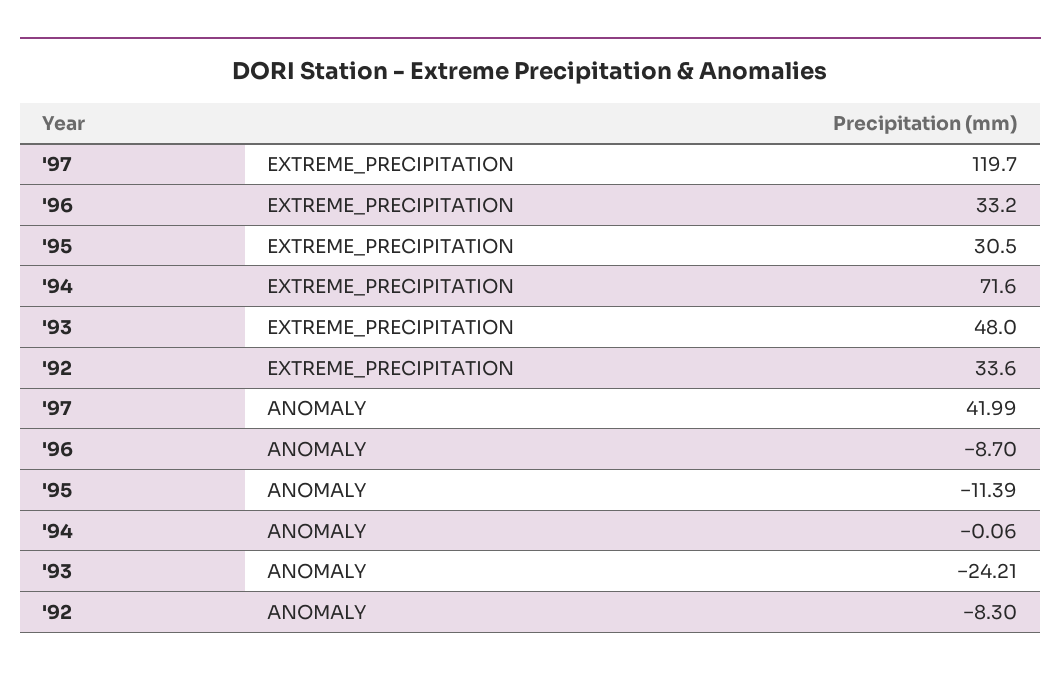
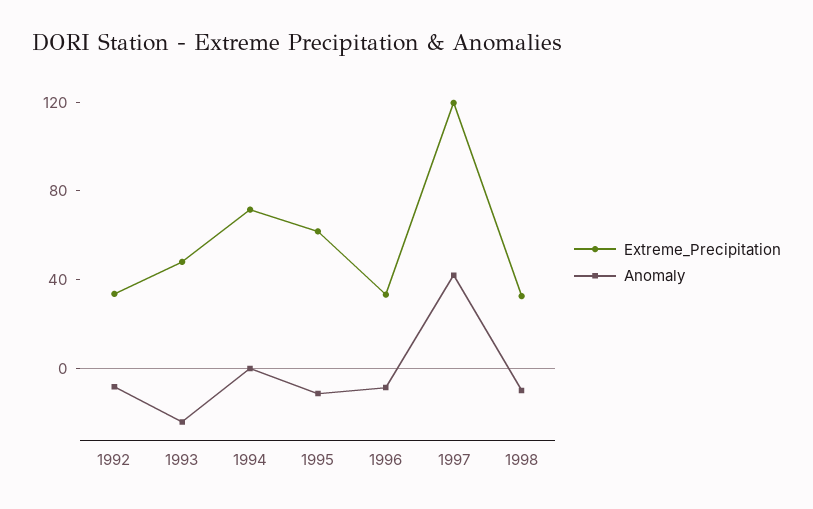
EXTREME_PRECIPITATION, '95: 30.5 -> 60
EXTREME_PRECIPITATION, 1998: none -> 30
ANOMALY, 1998: none -> -10

